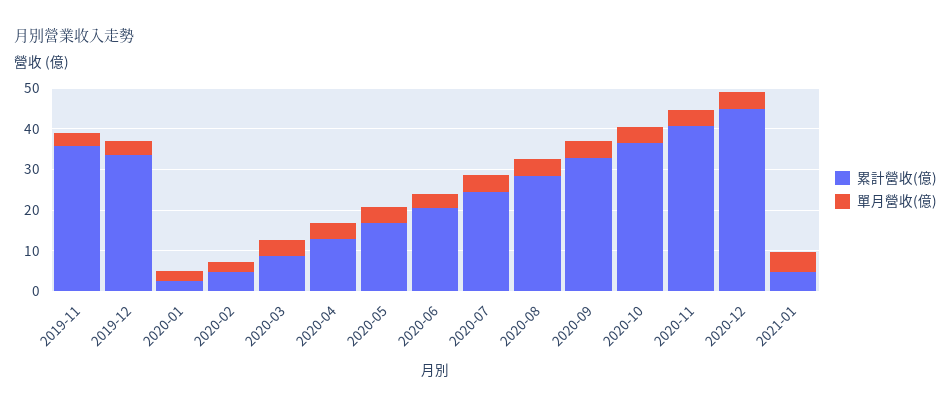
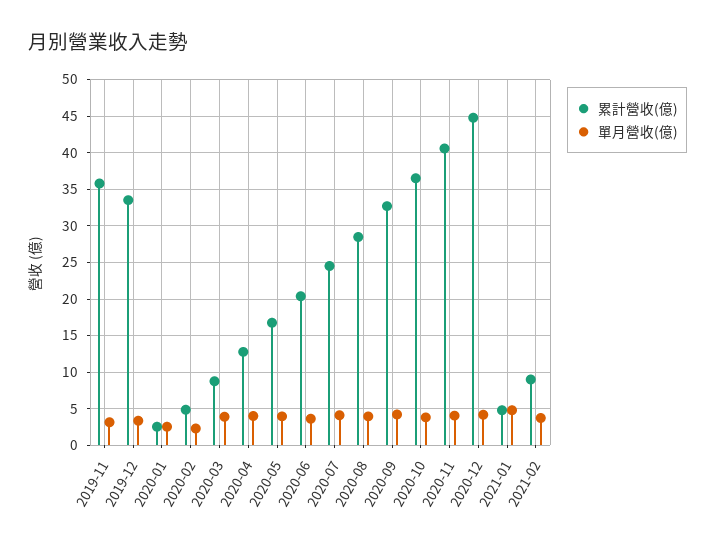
累計營收(億), 2021-02: none -> 9
單月營收(億), 2021-02: none -> 4

